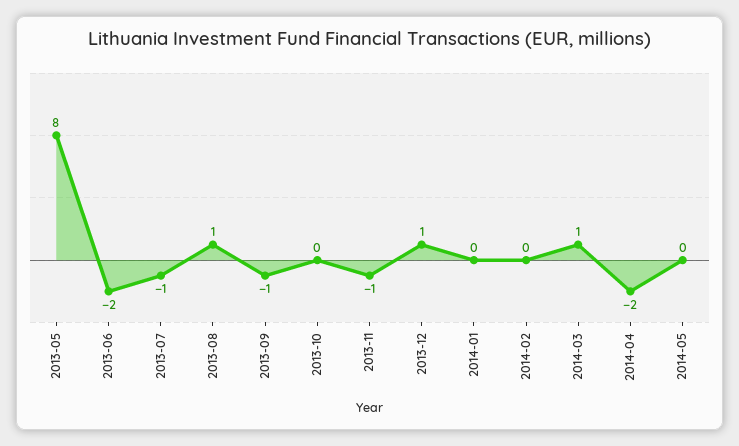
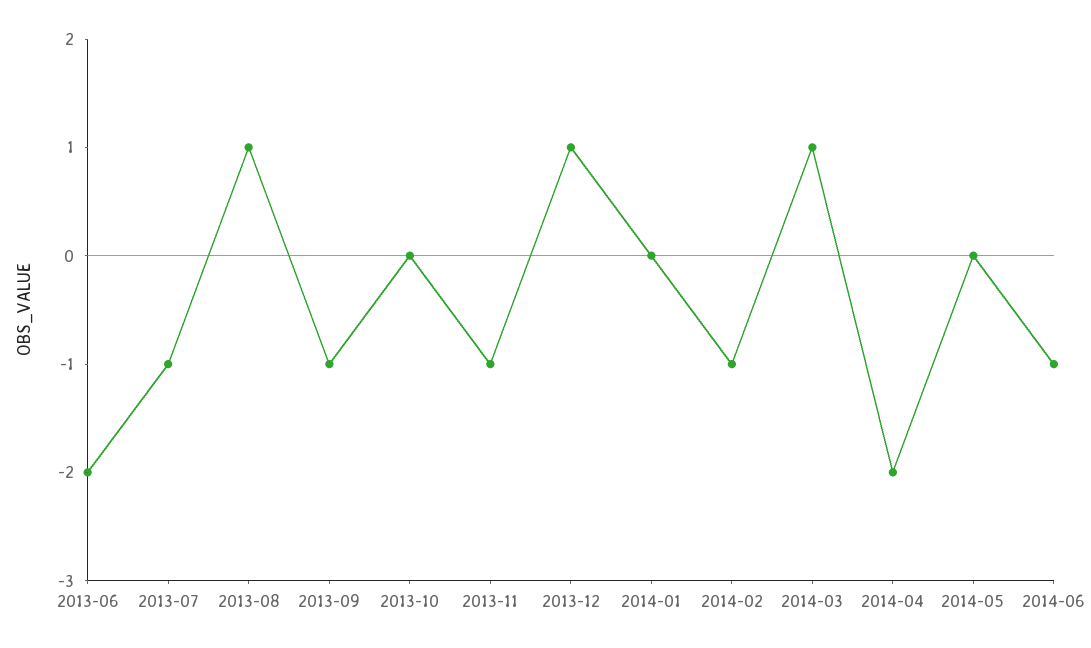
2013-05: 8 -> none
2014-02: 0 -> -1
2014-06: none -> -1

